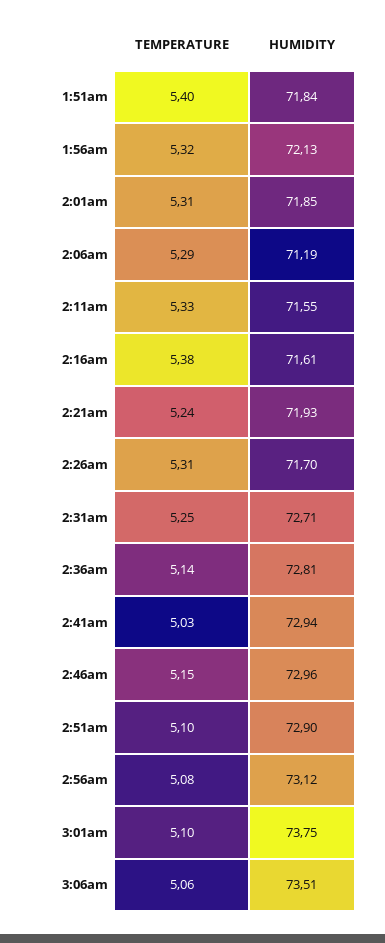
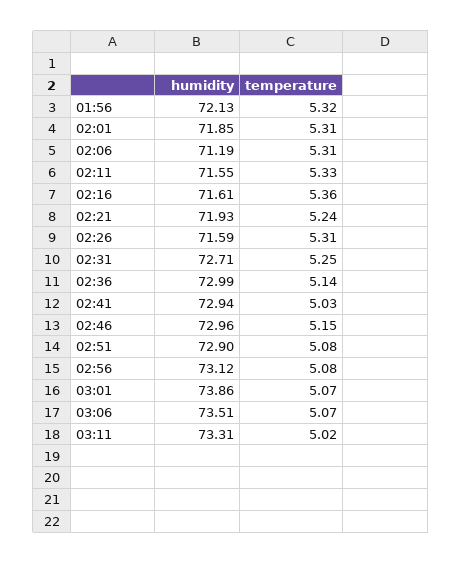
TEMPERATURE, 1:51am: 5.4 -> none
HUMIDITY, 1:51am: 71.84 -> none
TEMPERATURE, 2:06am: 5.29 -> 5.31
TEMPERATURE, 2:16am: 5.38 -> 5.36
HUMIDITY, 2:26am: 71.7 -> 71.59
HUMIDITY, 2:36am: 72.81 -> 72.99
TEMPERATURE, 2:51am: 5.1 -> 5.08
TEMPERATURE, 3:01am: 5.1 -> 5.07
HUMIDITY, 3:01am: 73.75 -> 73.86
TEMPERATURE, 3:06am: 5.06 -> 5.07
HUMIDITY, 03:11: none -> 73.31
TEMPERATURE, 03:11: none -> 5.02

